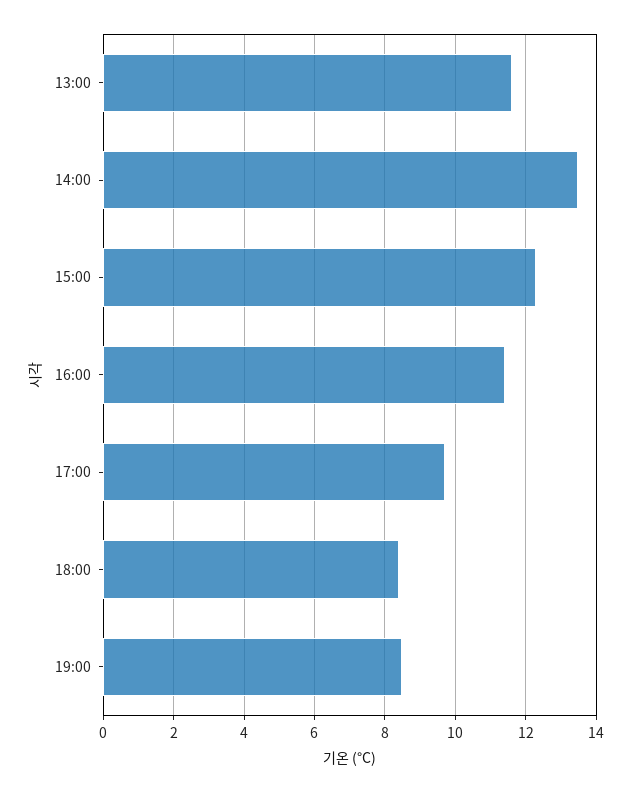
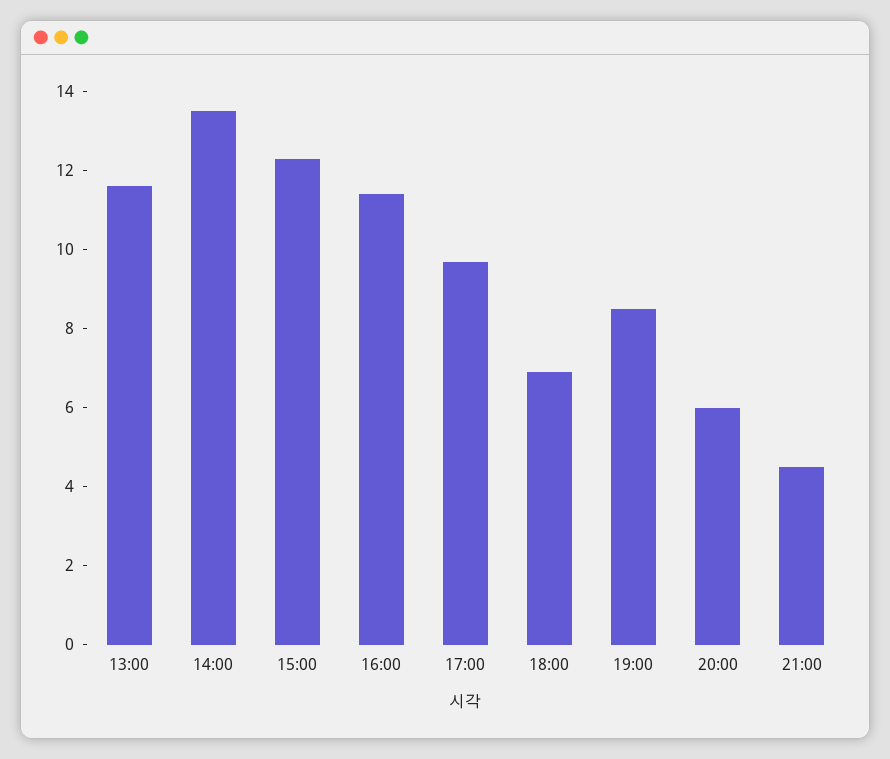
18:00: 8.5 -> 7
20:00: none -> 6
21:00: none -> 4.5

